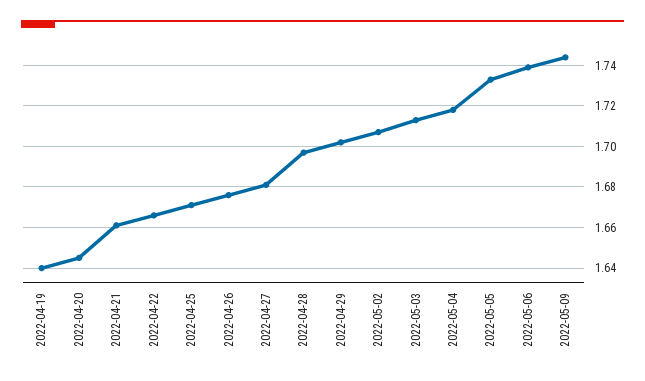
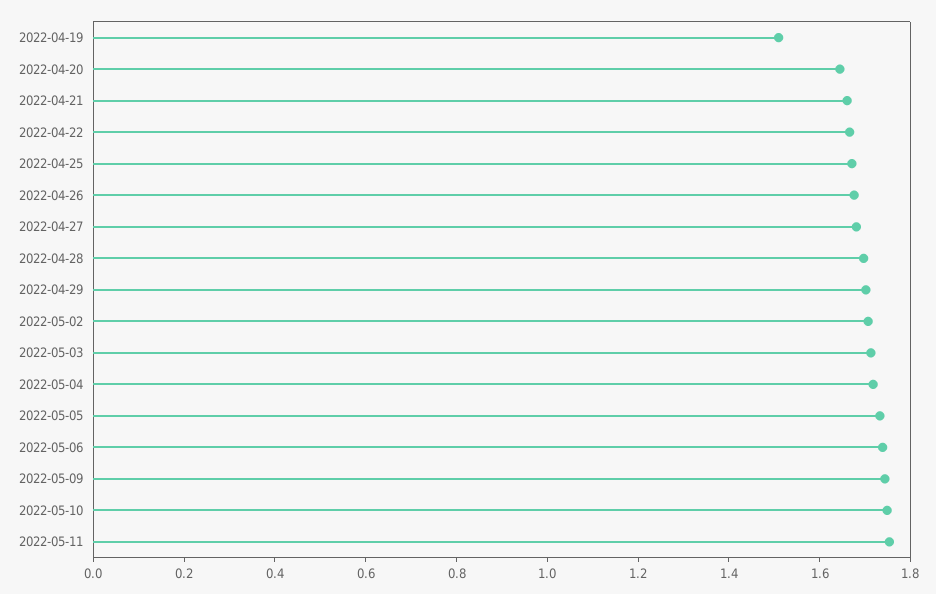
2022-04-19: 1.64 -> 1.5
2022-05-10: none -> 1.75
2022-05-11: none -> 1.75

